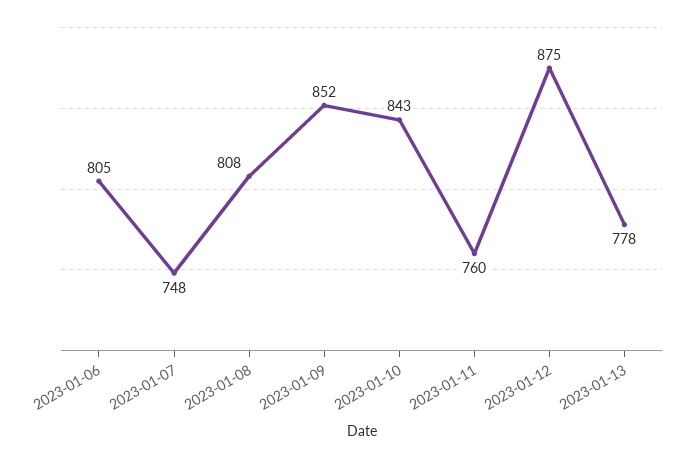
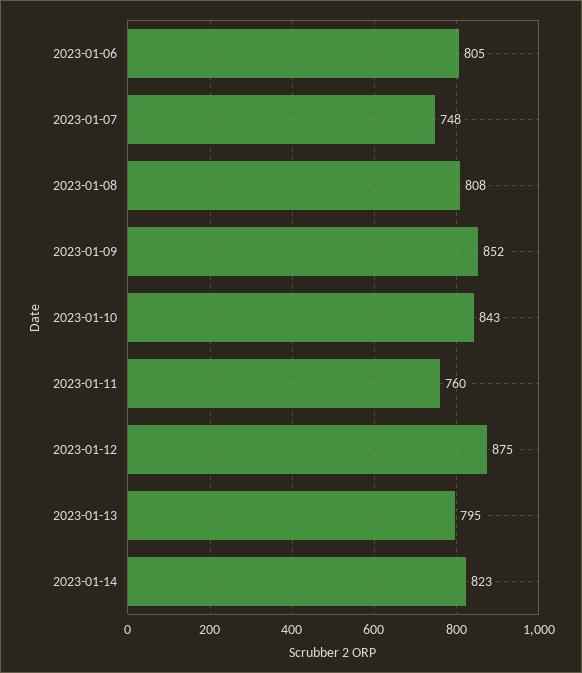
2023-01-13: 778 -> 795
2023-01-14: none -> 823

